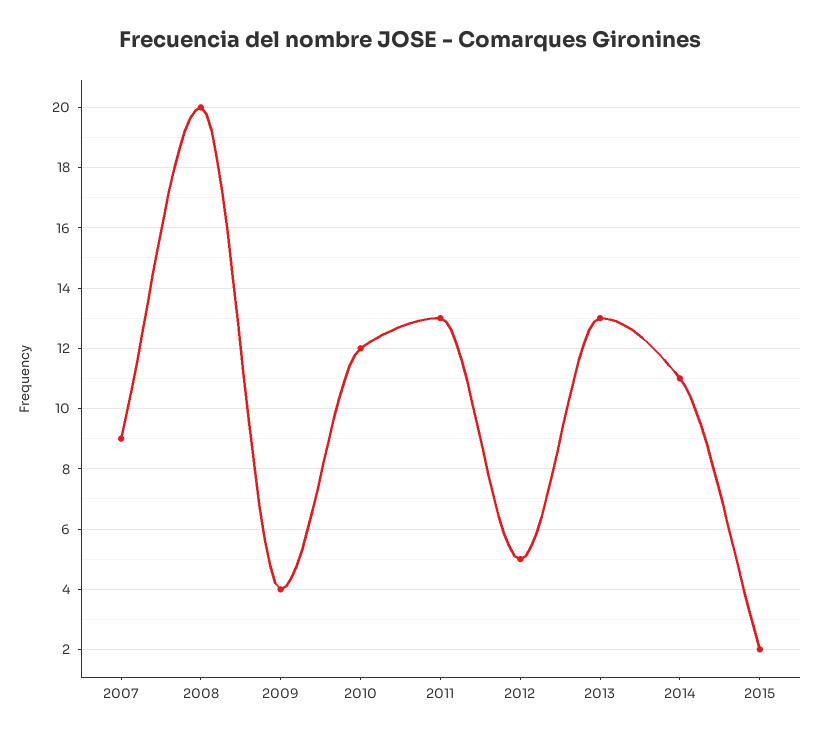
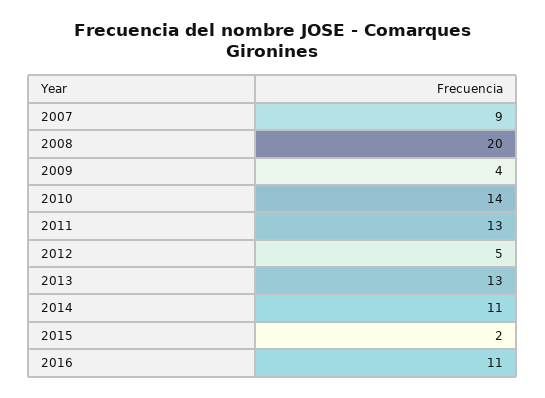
2010: 12 -> 14
2016: none -> 11

